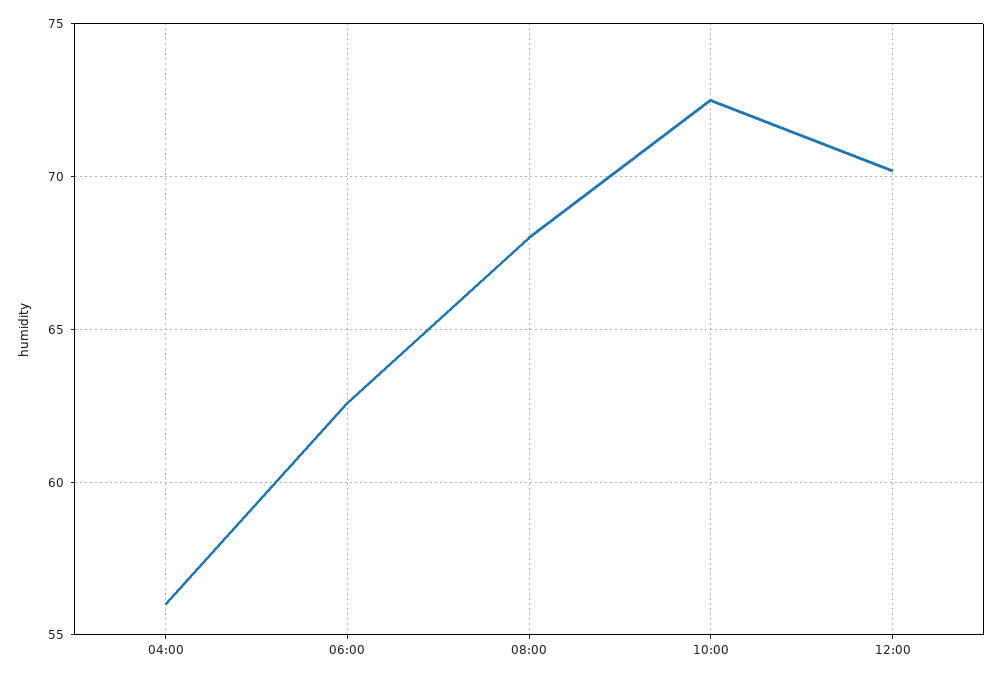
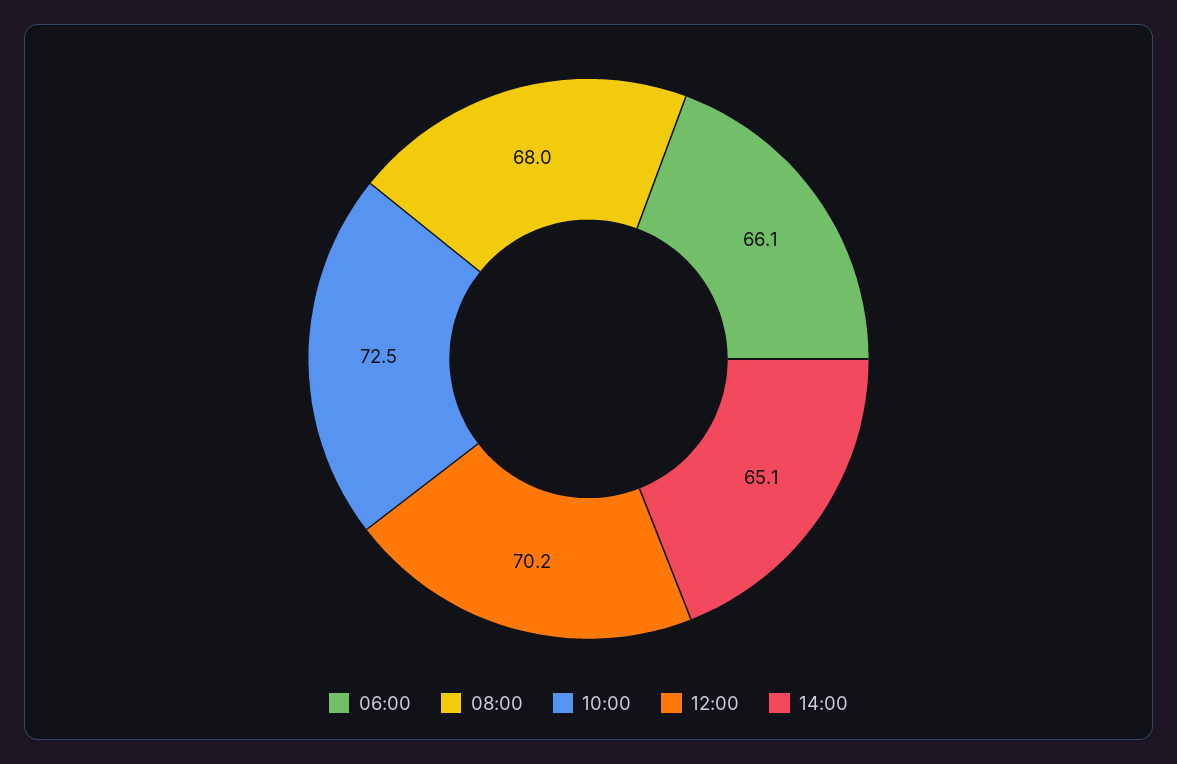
04:00: 56 -> none
06:00: 62.5 -> 66.1
14:00: none -> 65.1

